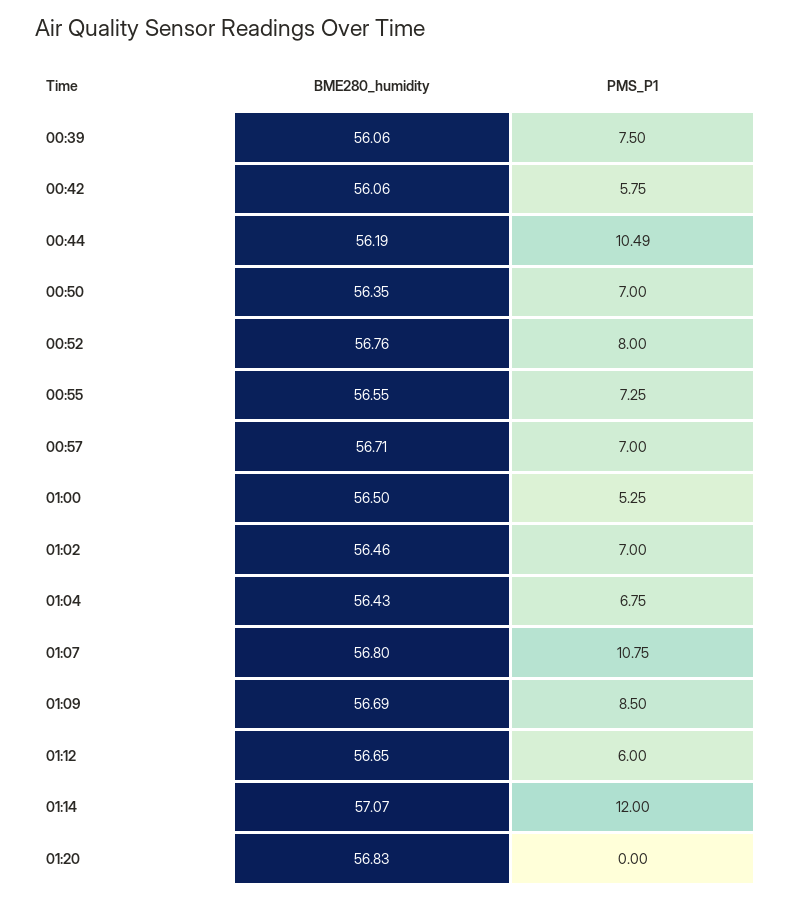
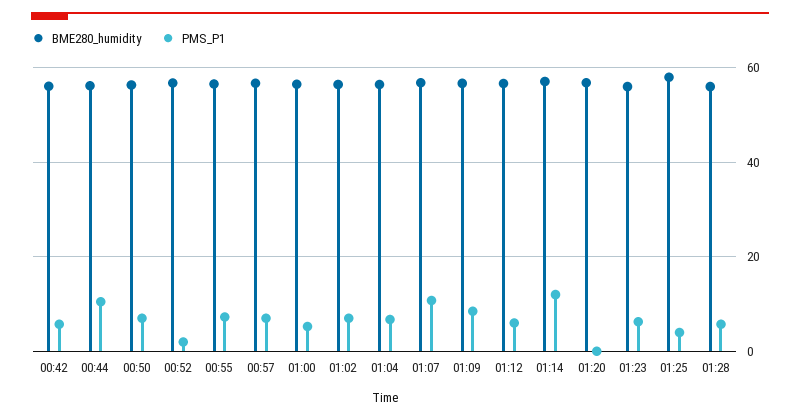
BME280_humidity, 00:39: 56.06 -> none
PMS_P1, 00:39: 7.5 -> none
PMS_P1, 00:52: 8 -> 2
BME280_humidity, 01:23: none -> 56
PMS_P1, 01:23: none -> 6
BME280_humidity, 01:25: none -> 58
PMS_P1, 01:25: none -> 4
BME280_humidity, 01:28: none -> 56
PMS_P1, 01:28: none -> 6

